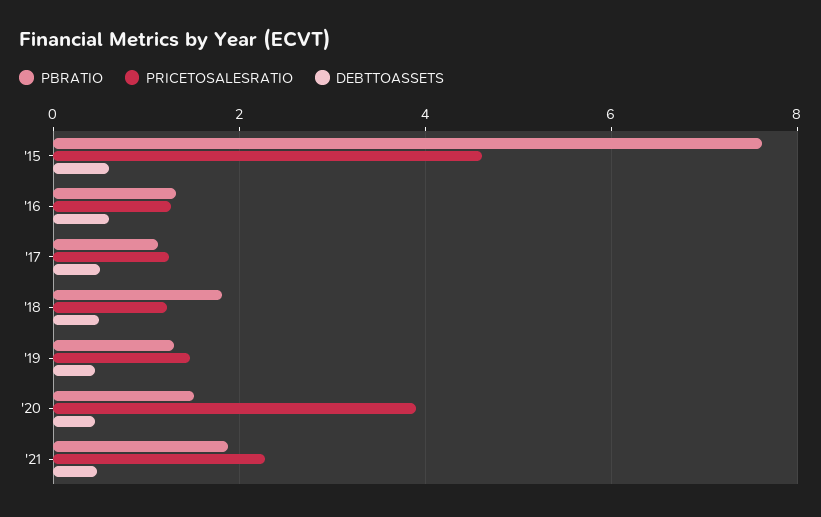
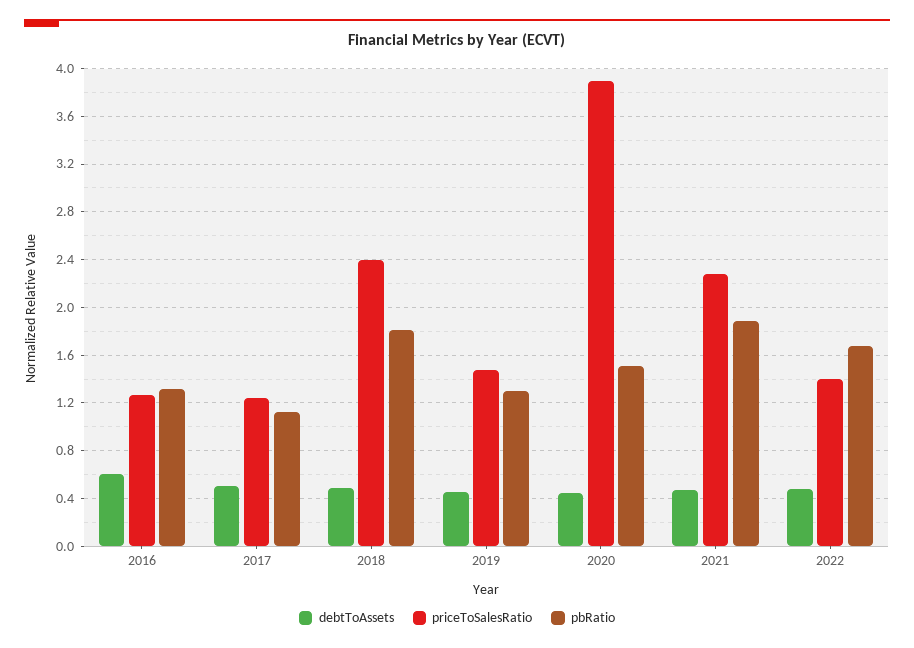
PBRATIO, '15: 7.6 -> none
PRICETOSALESRATIO, '15: 4.6 -> none
DEBTTOASSETS, '15: 0.6 -> none
PRICETOSALESRATIO, '18: 1.2 -> 2.4
DEBTTOASSETS, 2022: none -> 0.5
PRICETOSALESRATIO, 2022: none -> 1.4
PBRATIO, 2022: none -> 1.7

